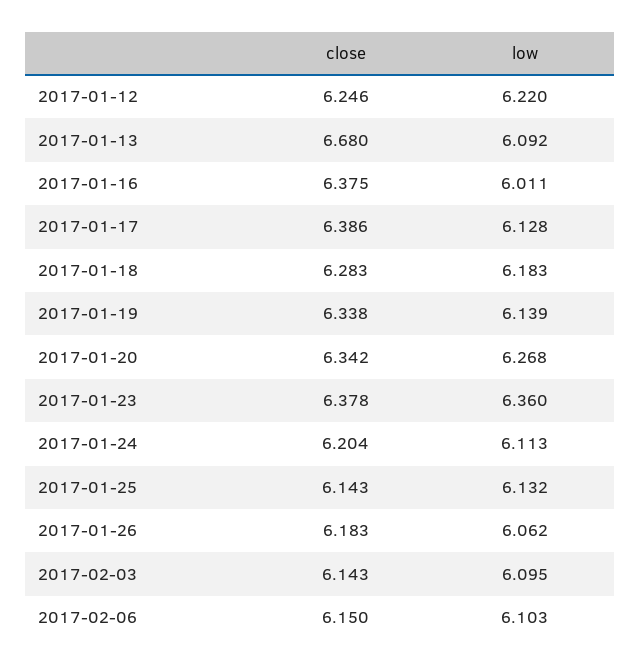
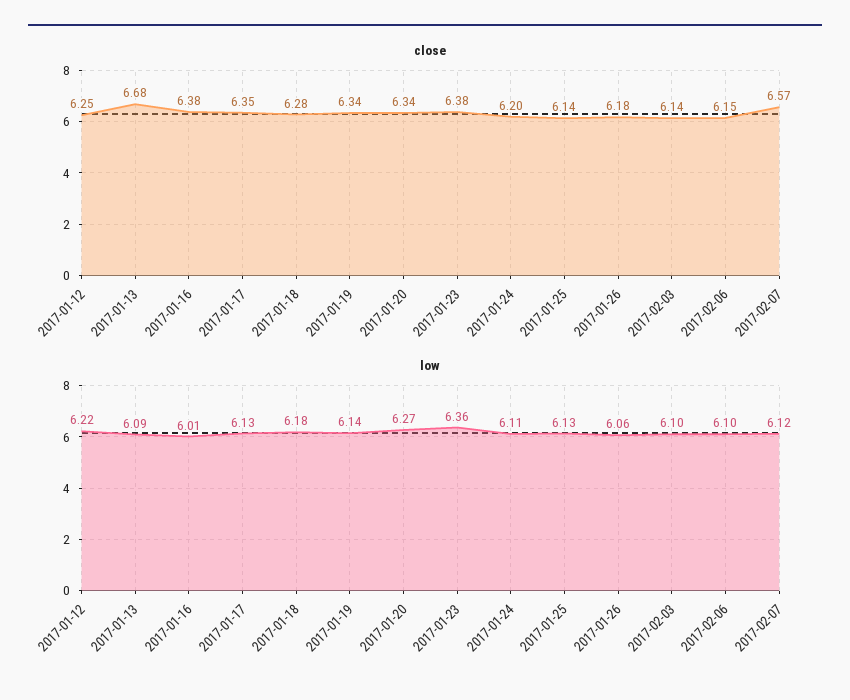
close, 2017-01-17: 6.386 -> 6.35
close, 2017-02-07: none -> 6.57
low, 2017-02-07: none -> 6.12

